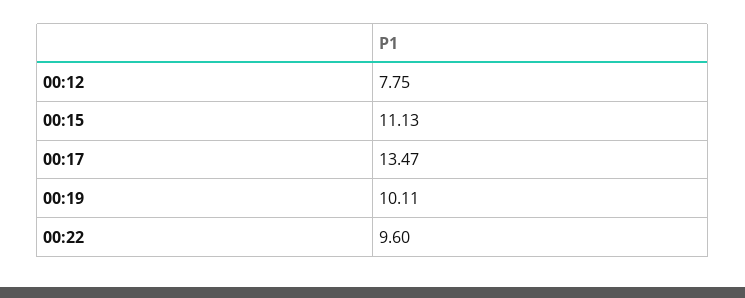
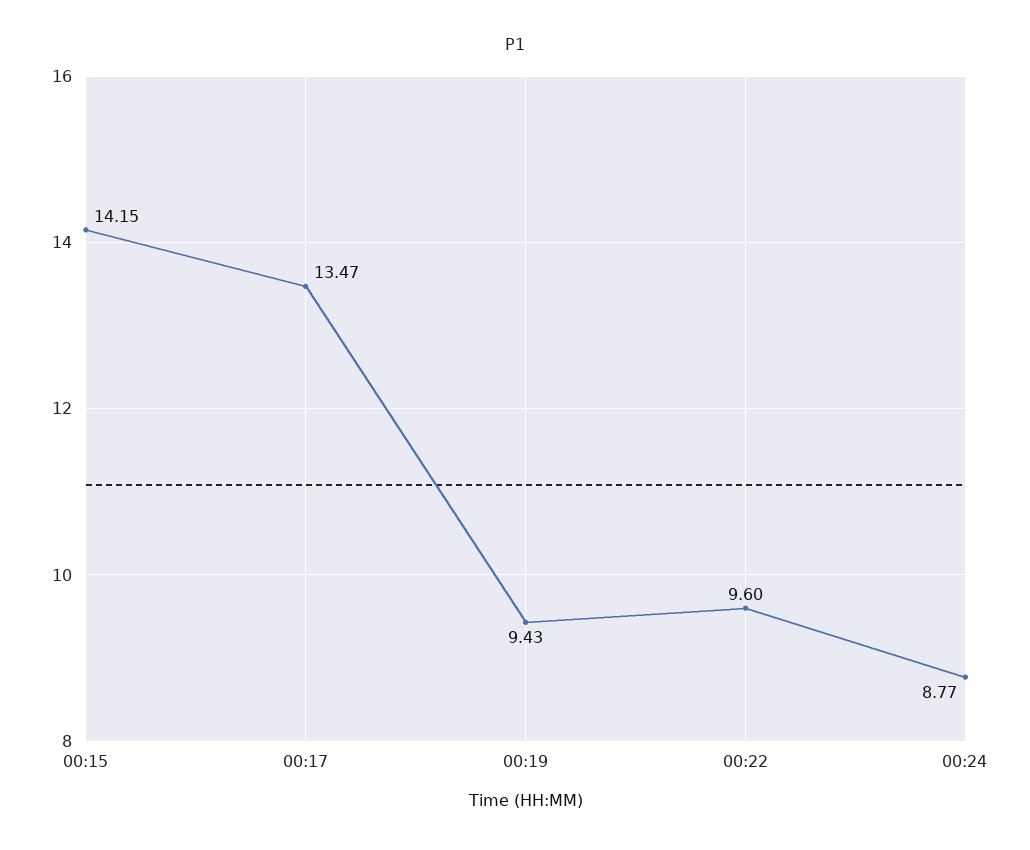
00:12: 7.75 -> none
00:15: 11.13 -> 14.15
00:19: 10.11 -> 9.43
00:24: none -> 8.77

